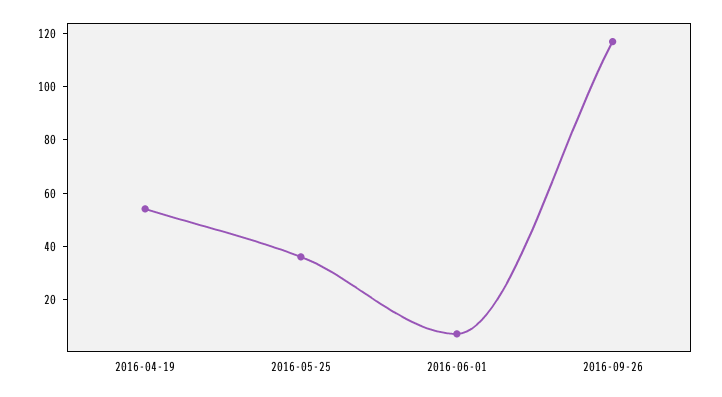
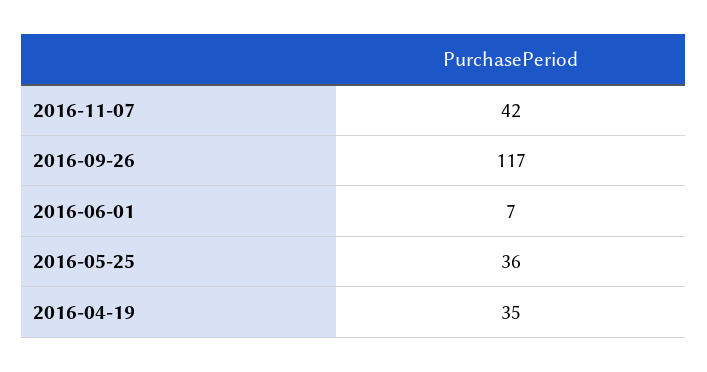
2016-04-19: 55 -> 35
2016-11-07: none -> 42

